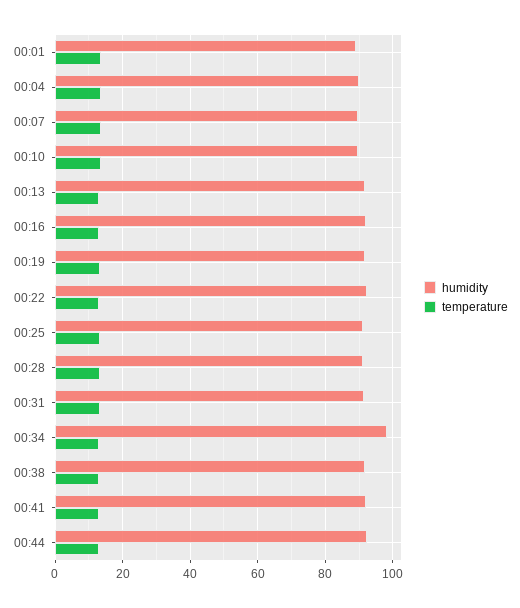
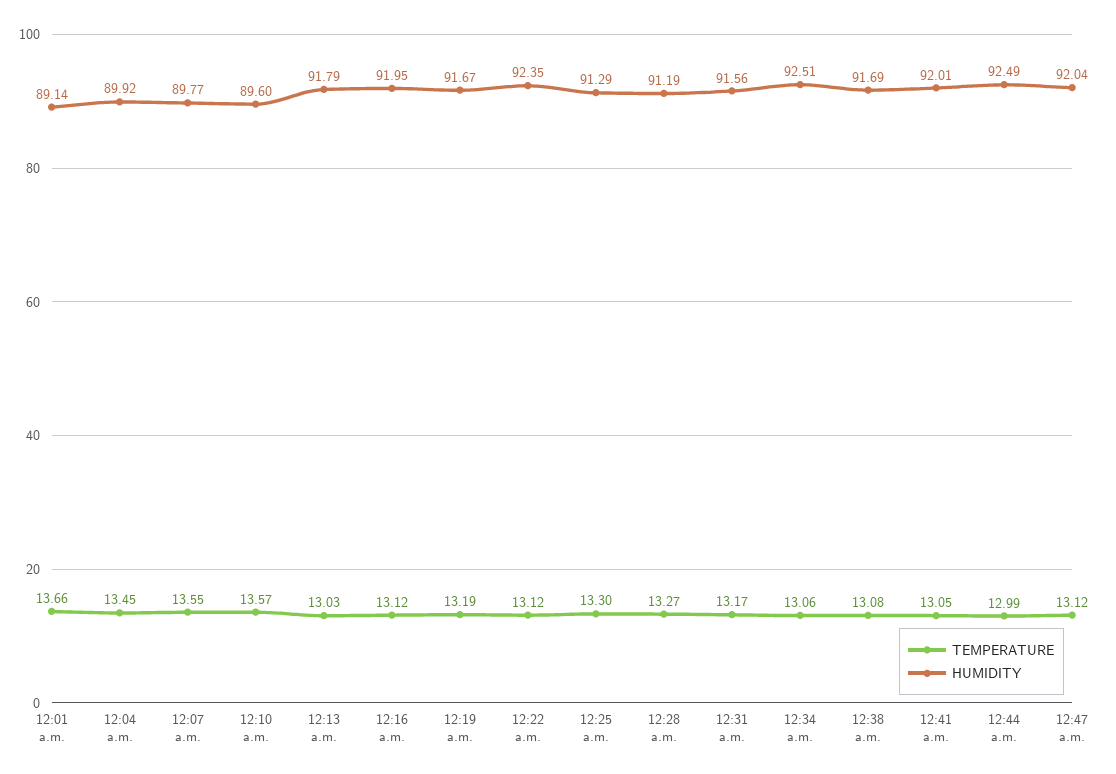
humidity, 00:34: 98 -> 92.51
temperature, 12:47 a.m.: none -> 13.12
humidity, 12:47 a.m.: none -> 92.04

